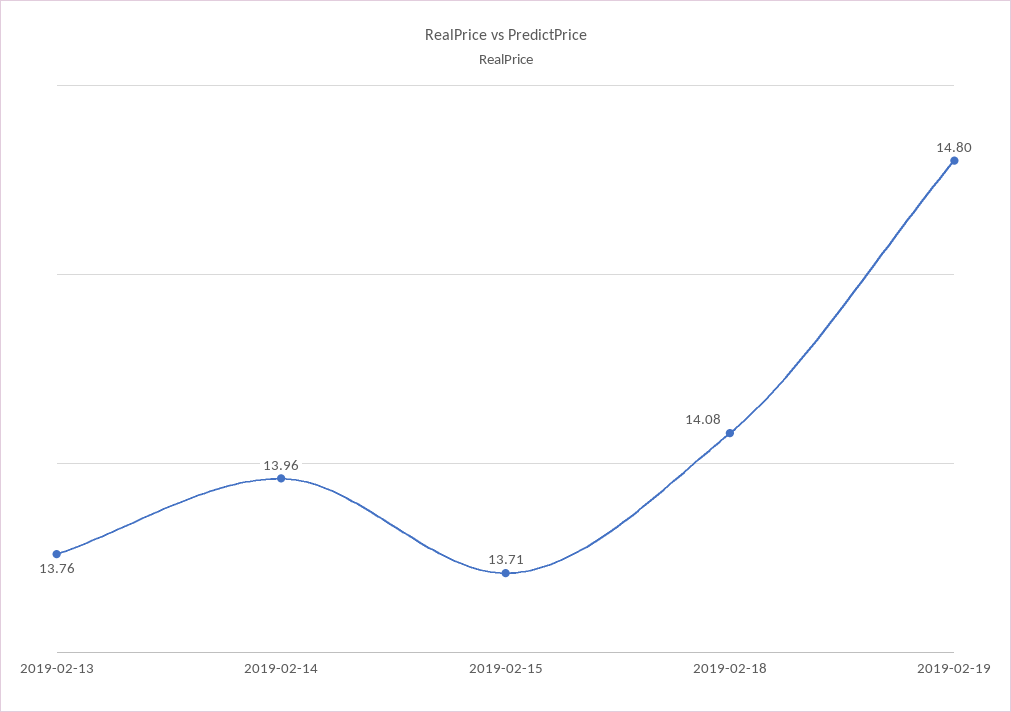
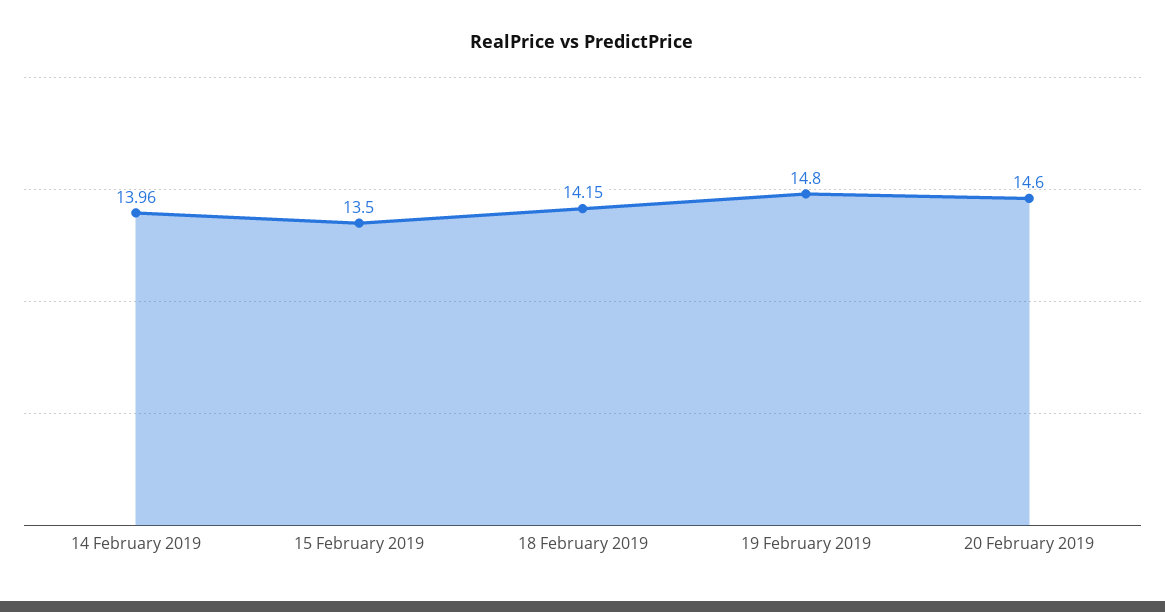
2019-02-13: 13.76 -> none
2019-02-15: 13.71 -> 13.5
2019-02-18: 14.08 -> 14.15
20 February 2019: none -> 14.6

